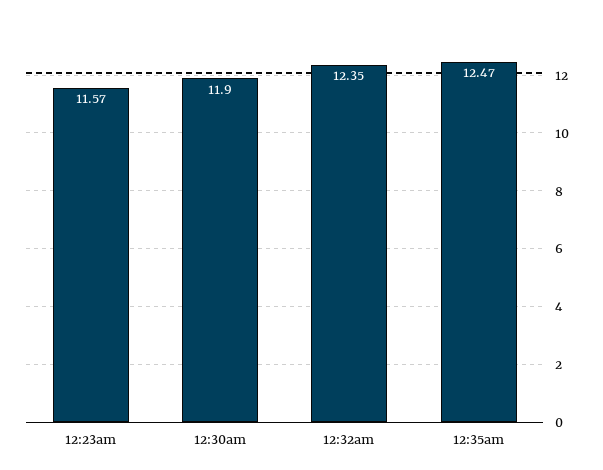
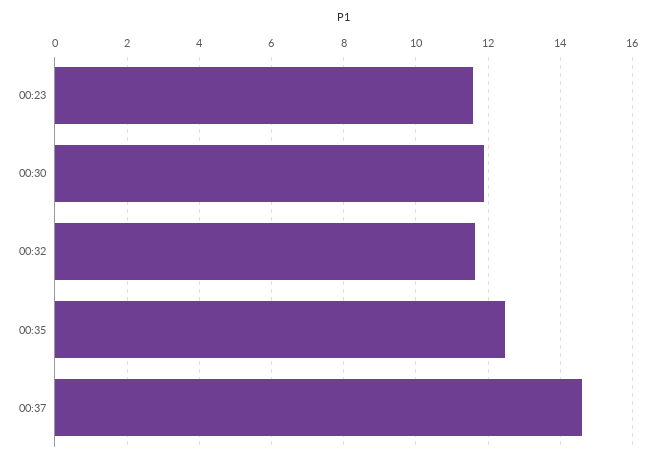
12:32am: 12.35 -> 11.6
00:37: none -> 14.6

